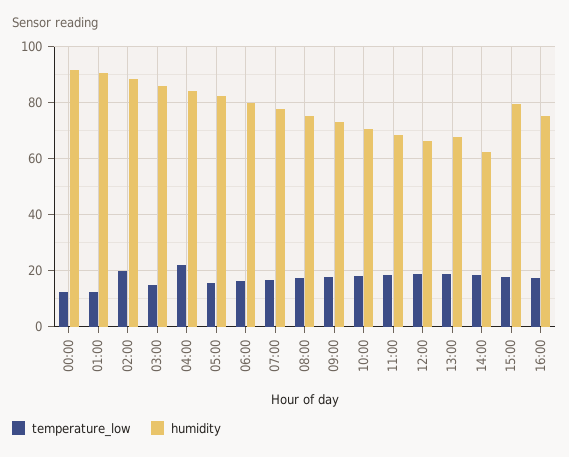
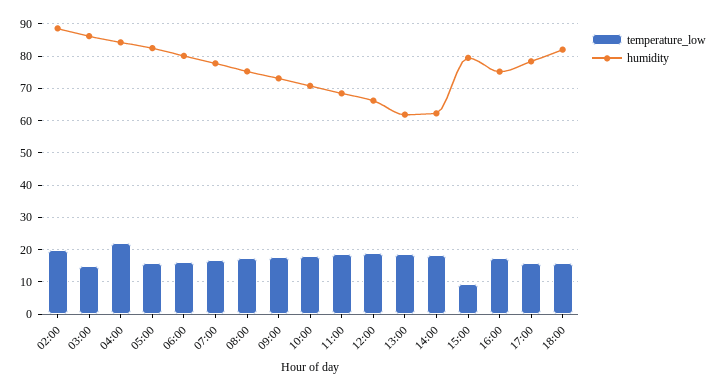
temperature_low, 00:00: 12.5 -> none
humidity, 00:00: 92.5 -> none
temperature_low, 01:00: 12.5 -> none
humidity, 01:00: 90 -> none
humidity, 13:00: 67.5 -> 62
temperature_low, 15:00: 17.5 -> 10
temperature_low, 17:00: none -> 16
humidity, 17:00: none -> 78
temperature_low, 18:00: none -> 16
humidity, 18:00: none -> 82

